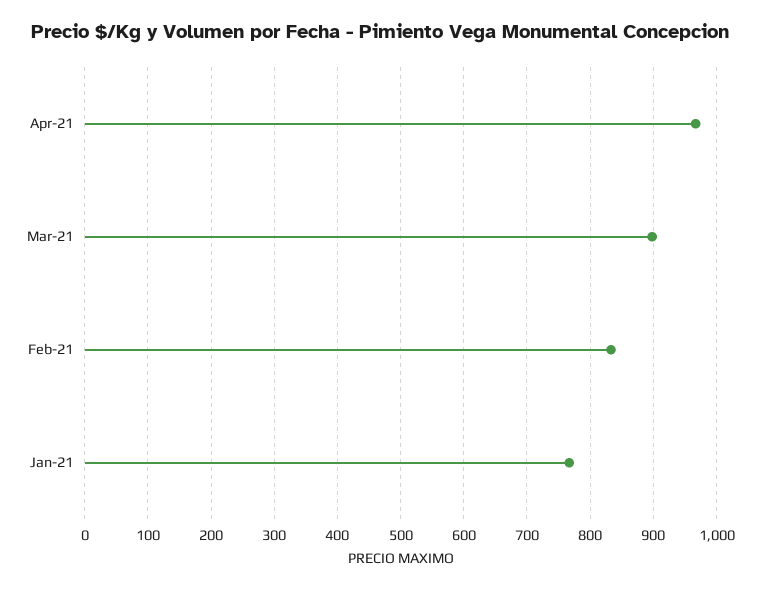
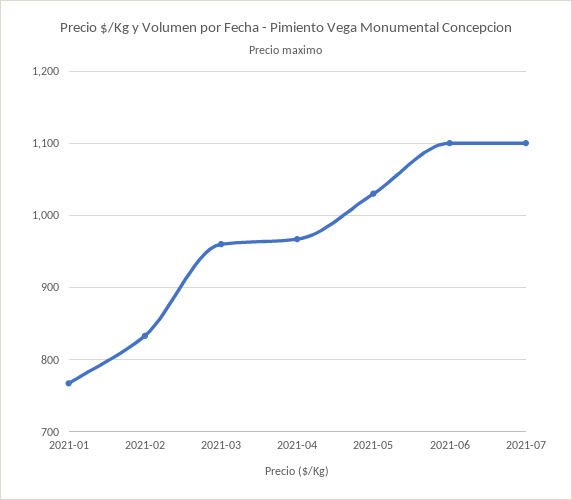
Mar-21: 900 -> 960
2021-05: none -> 1030
2021-06: none -> 1100
2021-07: none -> 1100

